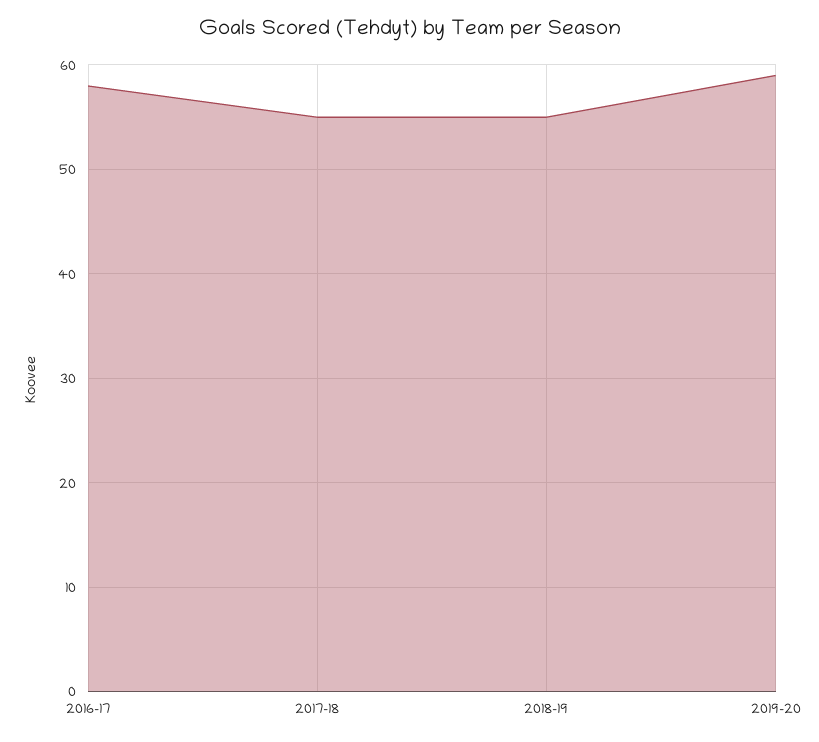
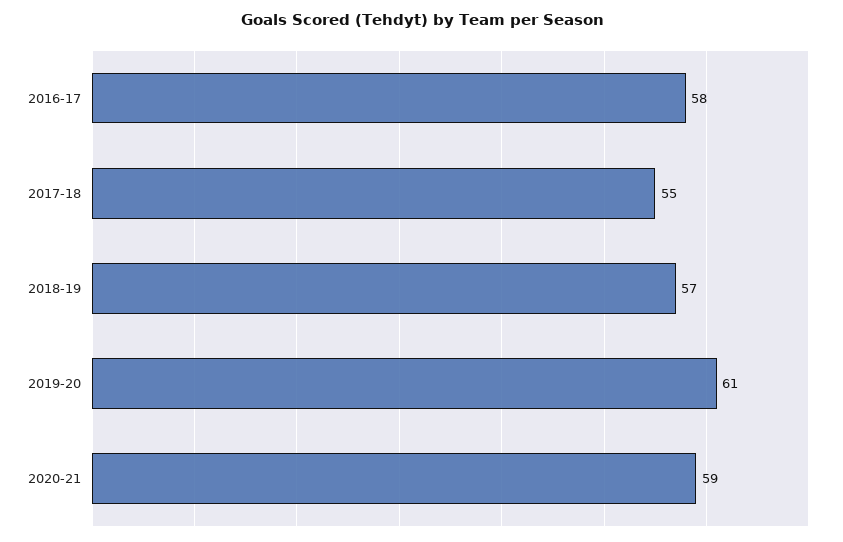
2018-19: 55 -> 57
2019-20: 59 -> 61
2020-21: none -> 59

